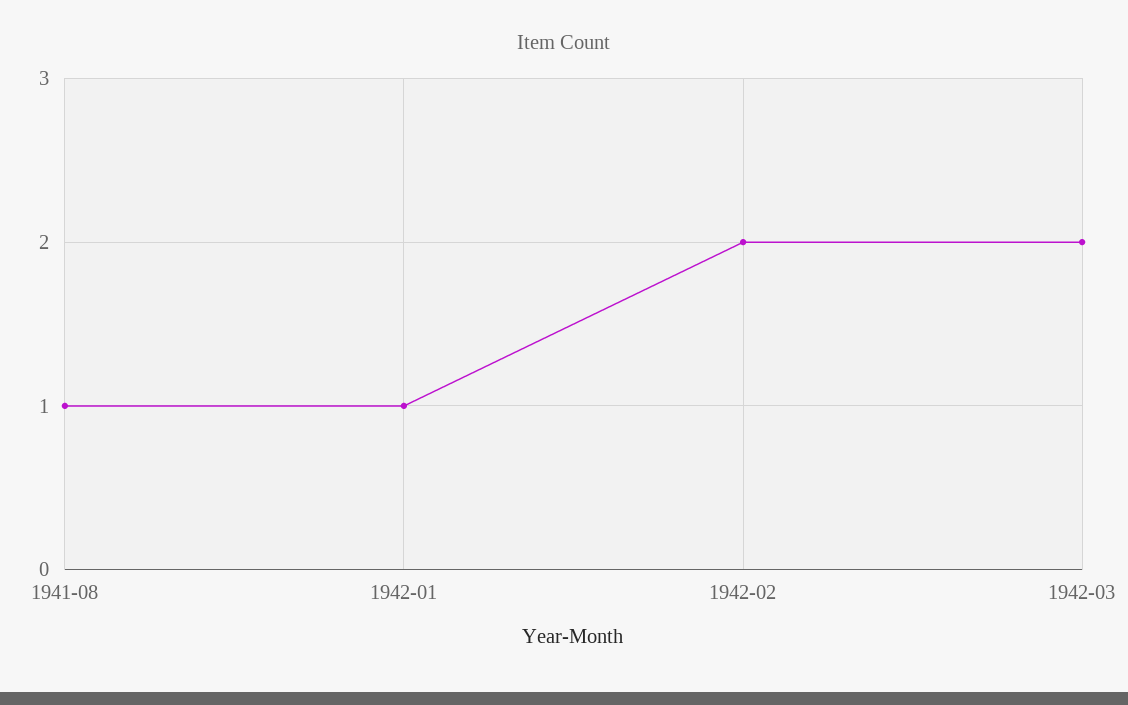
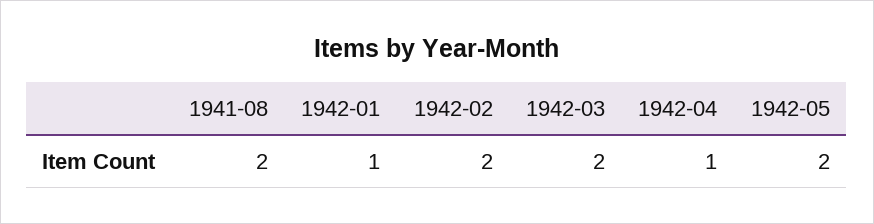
1941-08: 1 -> 2
1942-04: none -> 1
1942-05: none -> 2

